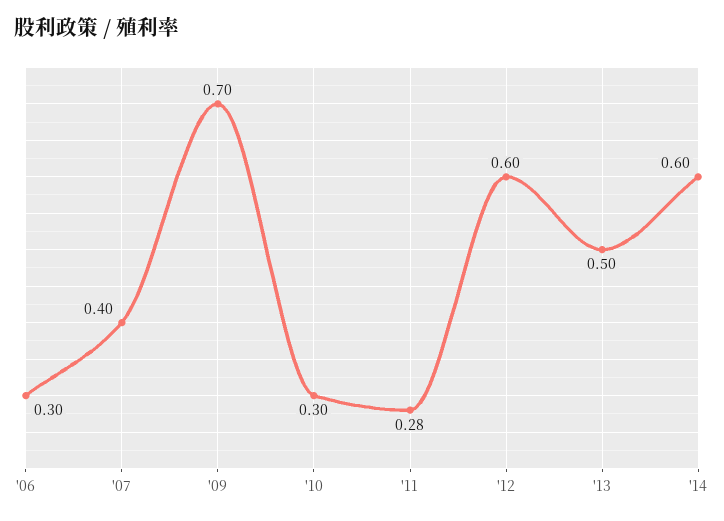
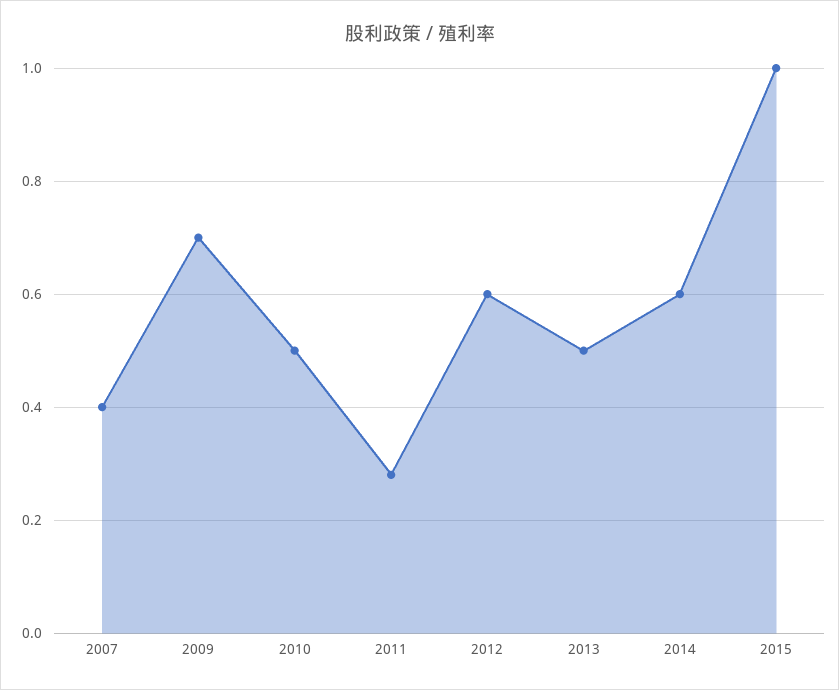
'06: 0.3 -> none
'10: 0.3 -> 0.5
2015: none -> 1

